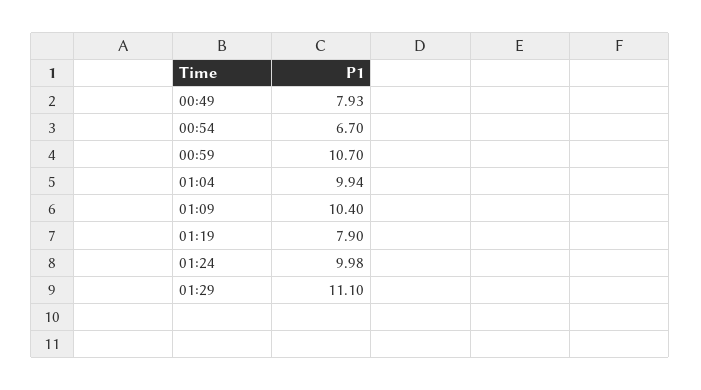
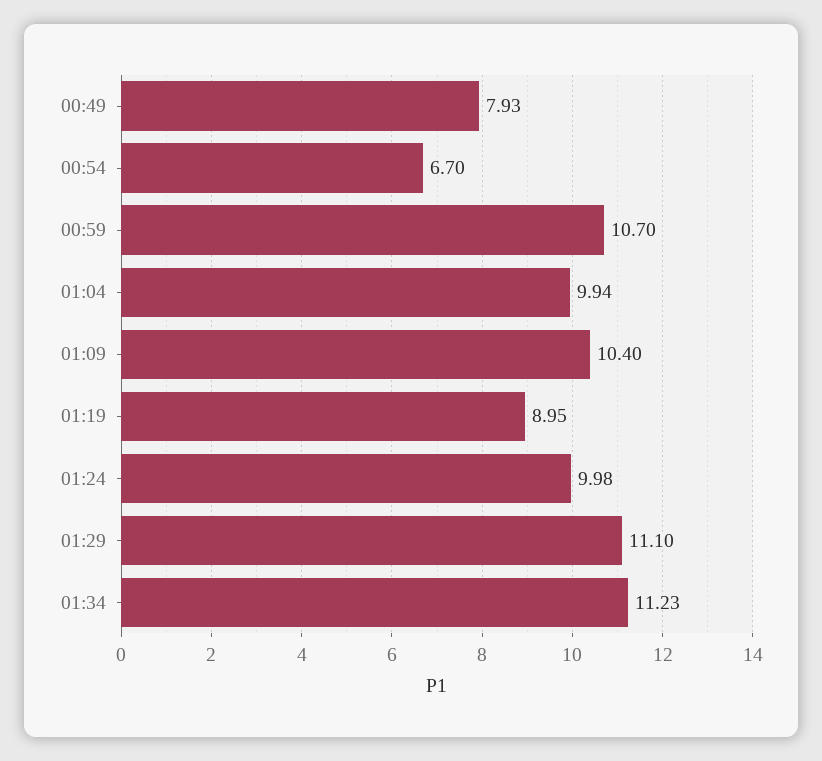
01:19: 7.9 -> 8.95
01:34: none -> 11.23

